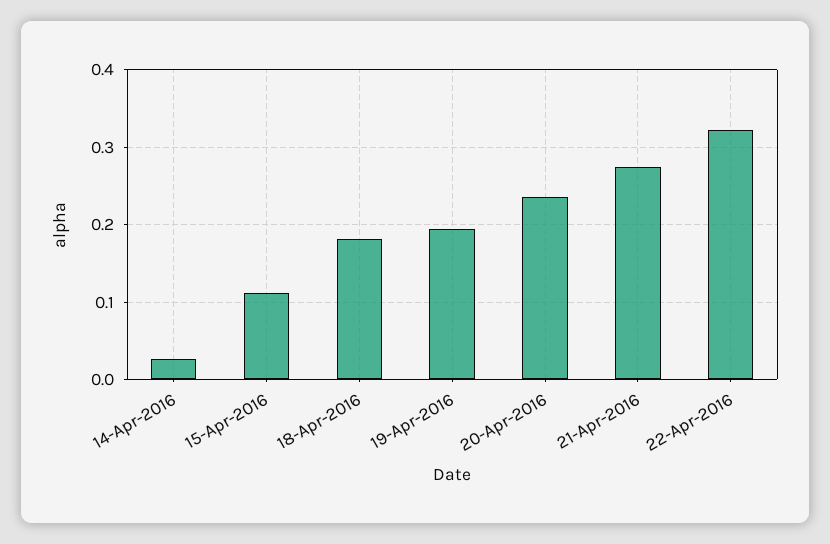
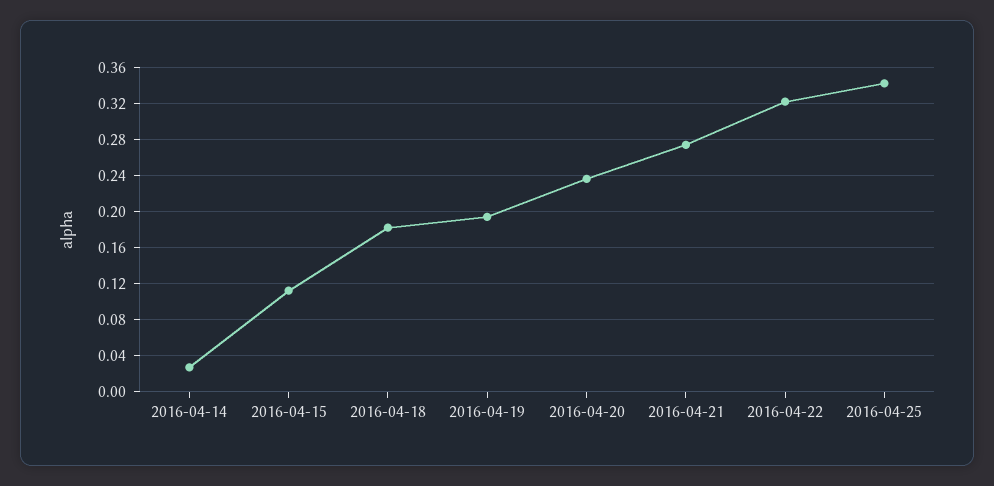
2016-04-25: none -> 0.34

